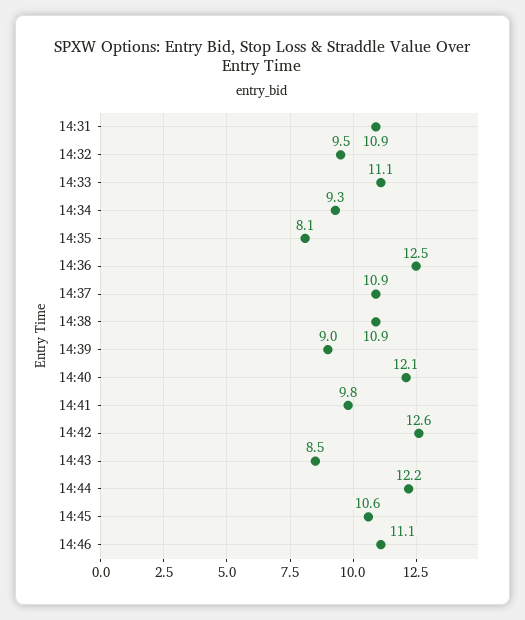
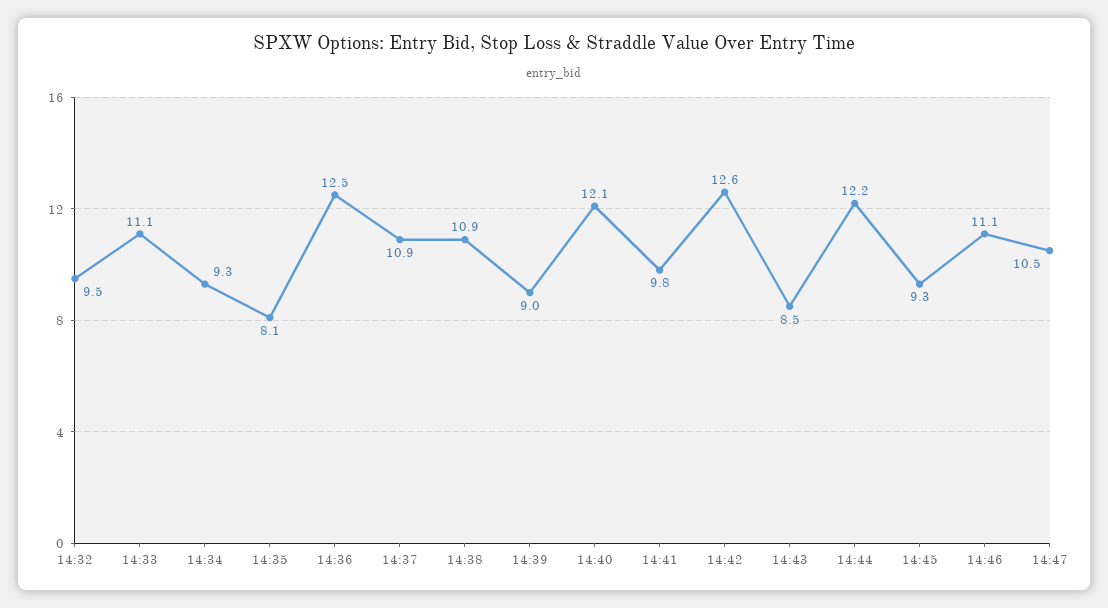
14:31: 10.9 -> none
14:45: 10.6 -> 9.3
14:47: none -> 10.5

